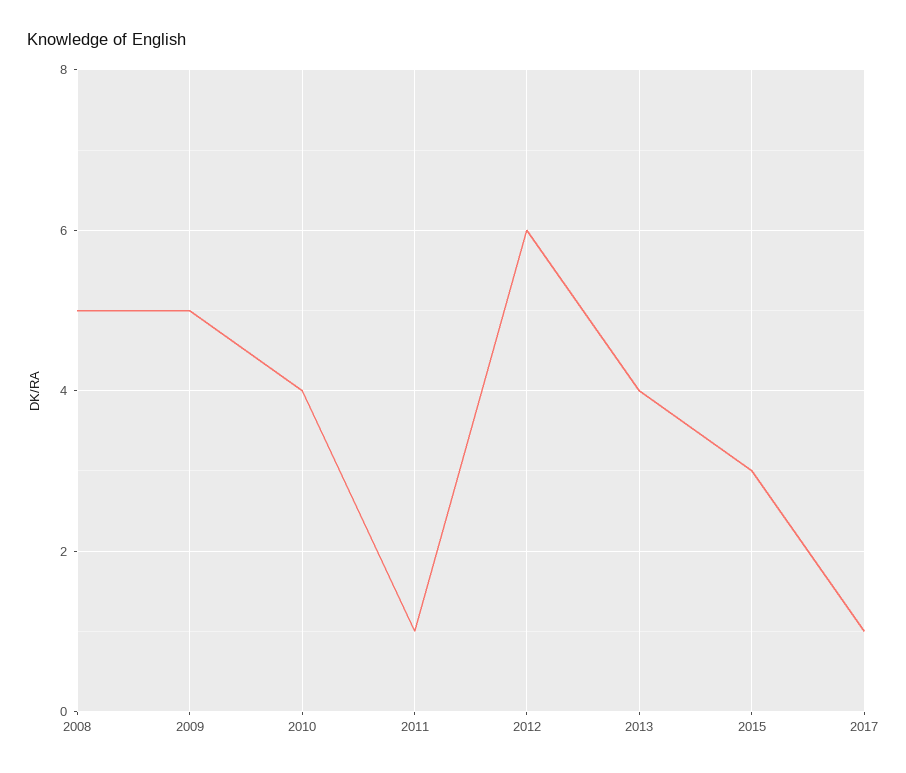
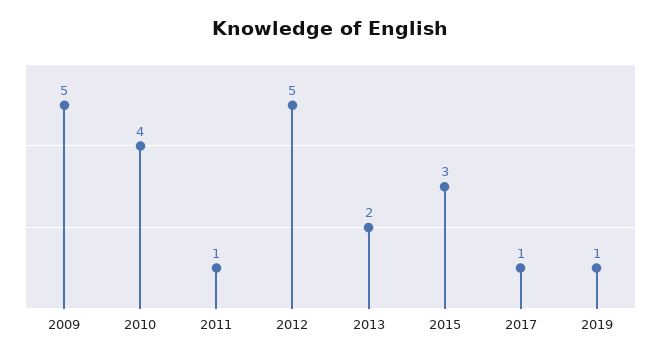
2008: 5 -> none
2012: 6 -> 5
2013: 4 -> 2
2019: none -> 1

